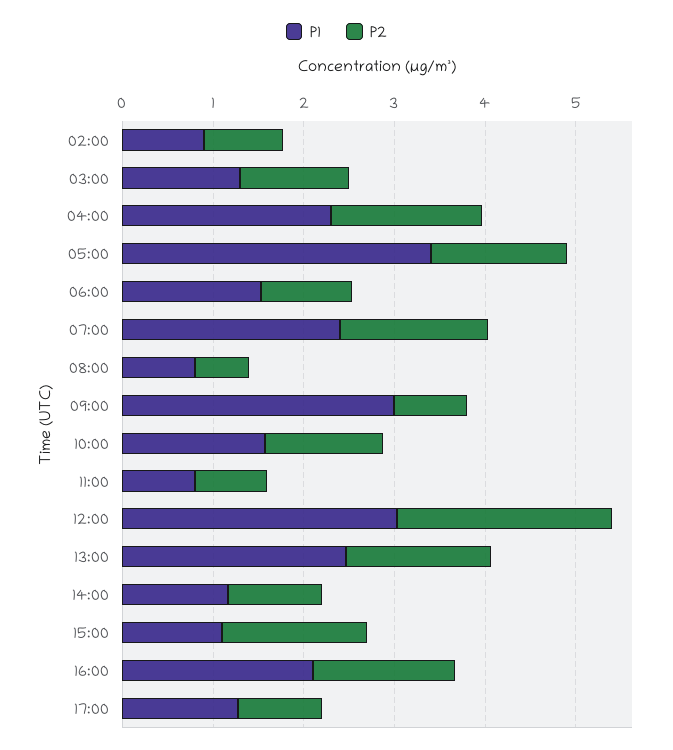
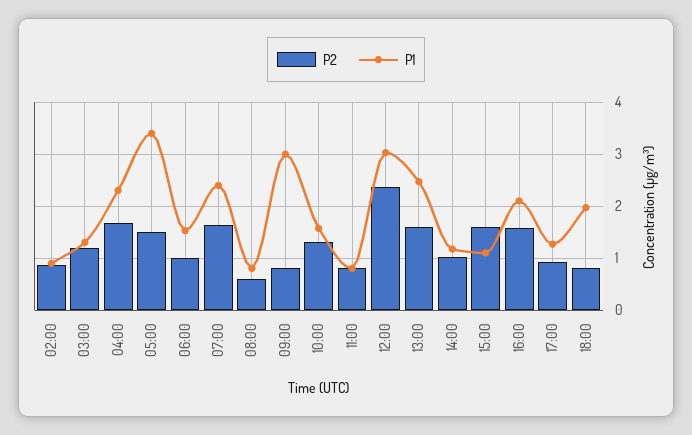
P2, 18:00: none -> 0.8
P1, 18:00: none -> 2

